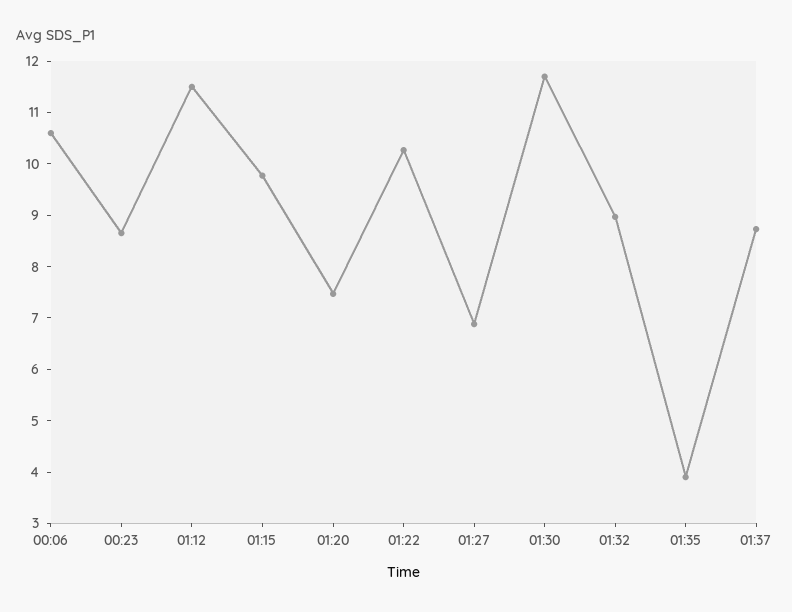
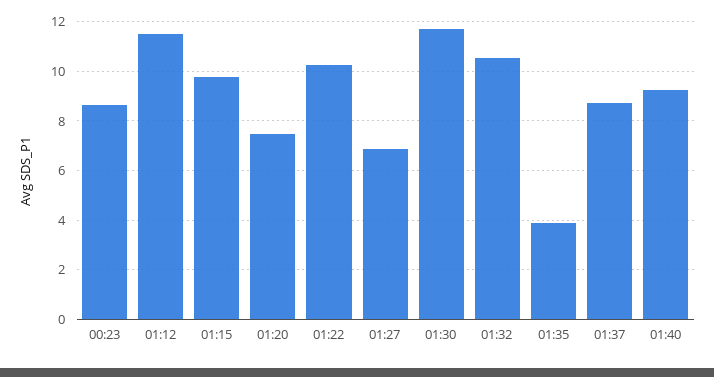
00:06: 10.6 -> none
01:32: 9 -> 10.5
01:40: none -> 9.25

